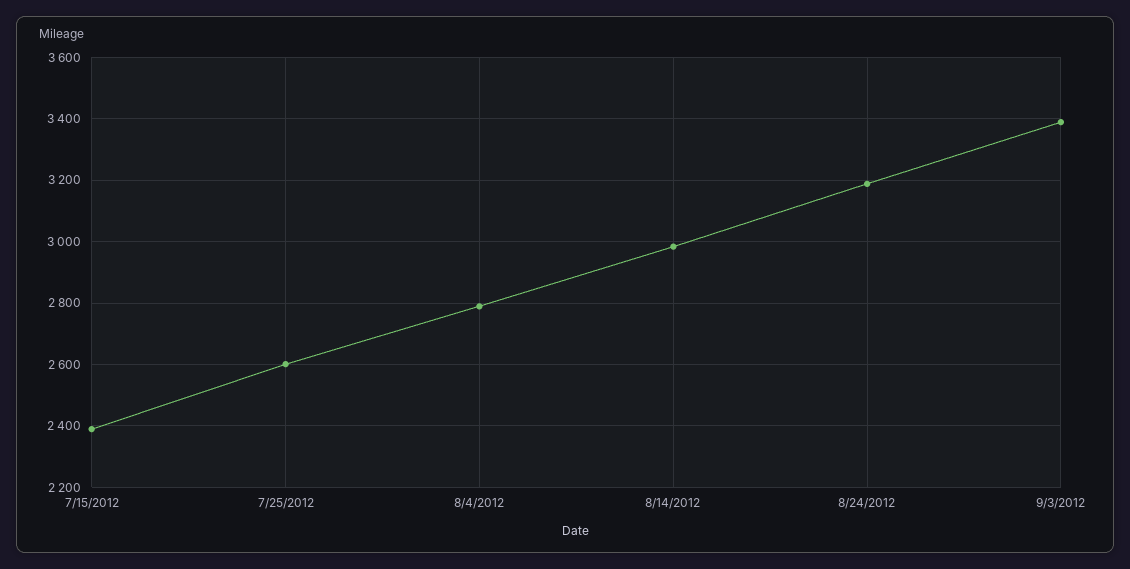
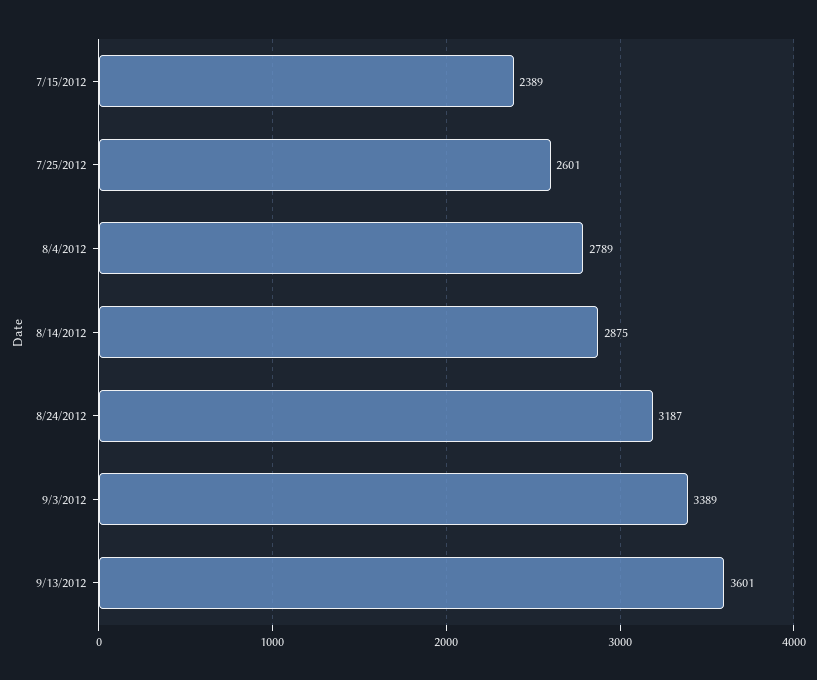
8/14/2012: 2980 -> 2875
9/13/2012: none -> 3601

